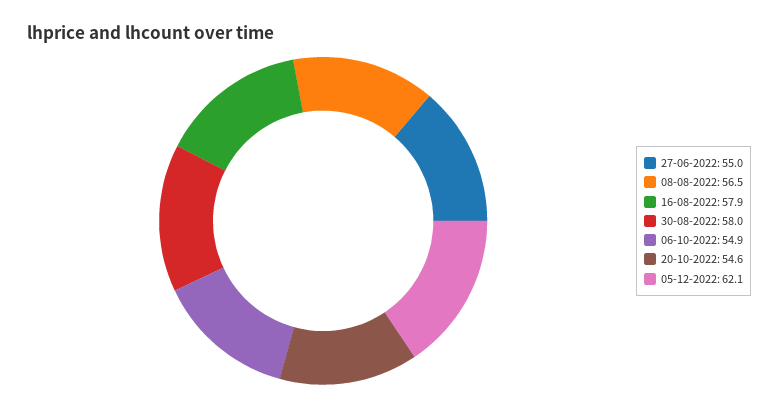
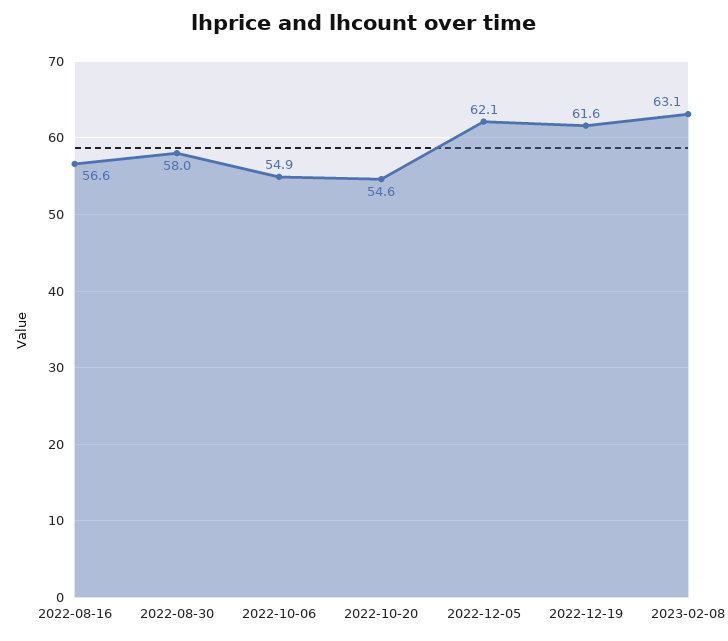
27-06-2022: 55 -> none
08-08-2022: 56.5 -> none
16-08-2022: 57.9 -> 56.6
2022-12-19: none -> 61.6
2023-02-08: none -> 63.1

